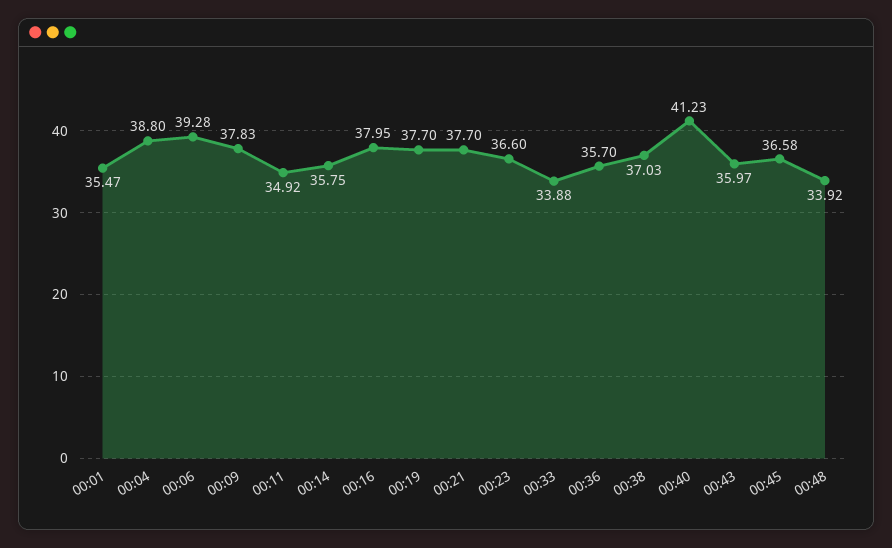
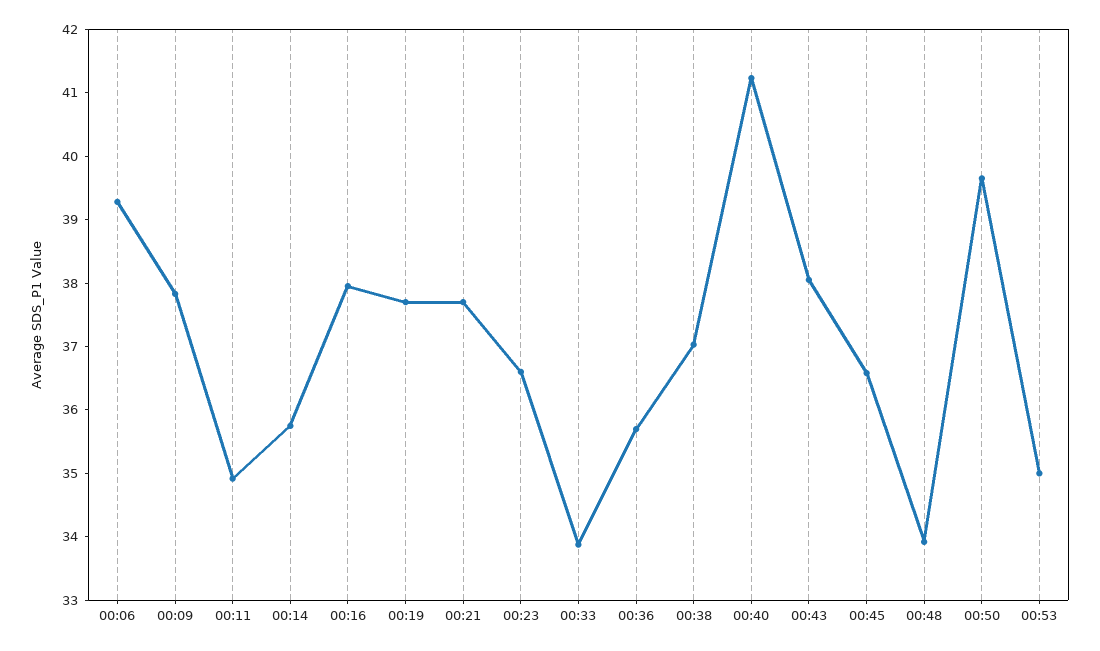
00:01: 35.47 -> none
00:04: 38.8 -> none
00:43: 35.97 -> 38
00:50: none -> 39.6
00:53: none -> 35

